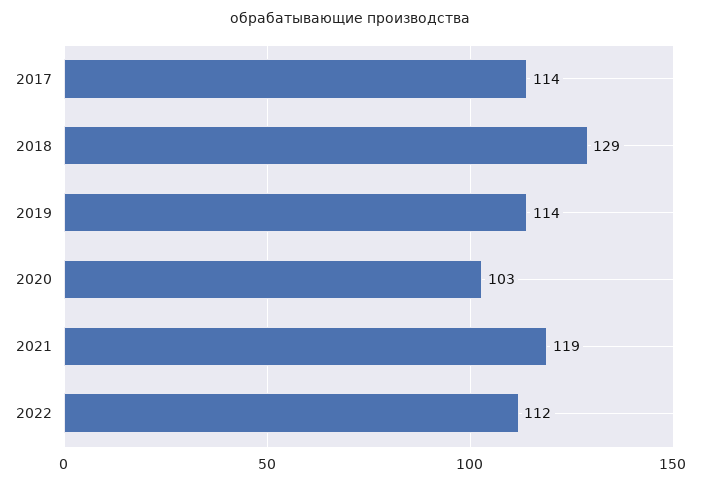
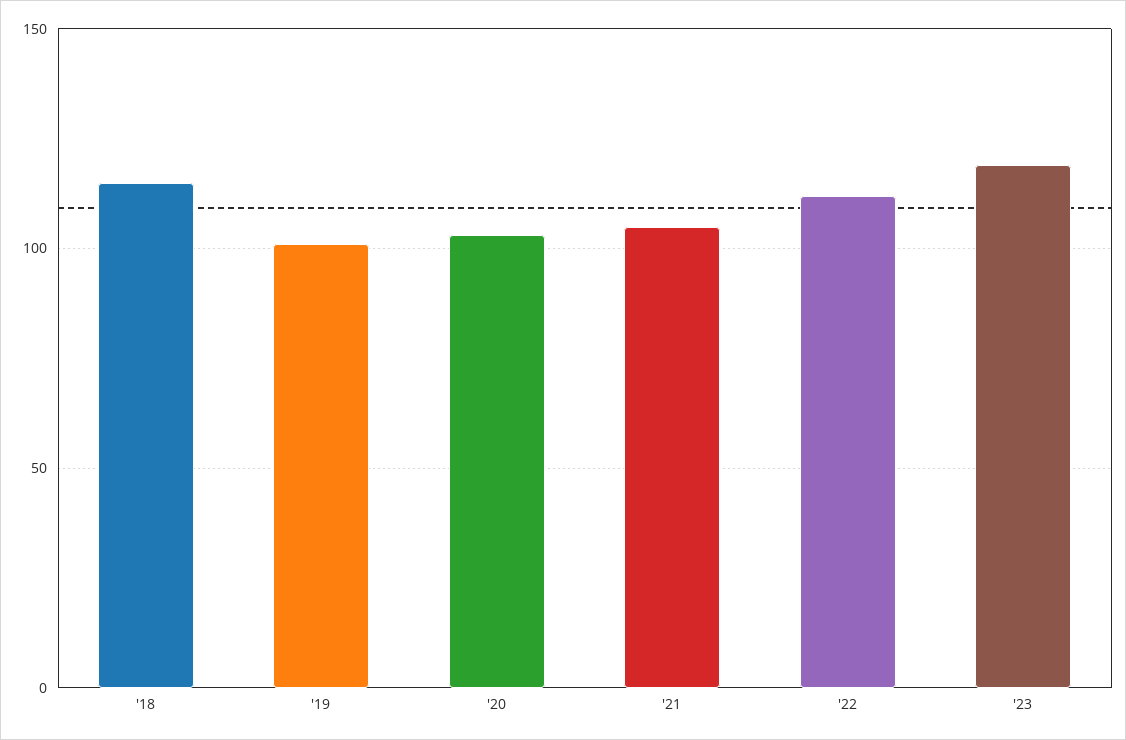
2017: 114 -> none
2018: 129 -> 115
2019: 114 -> 100
2021: 119 -> 105
'23: none -> 120

